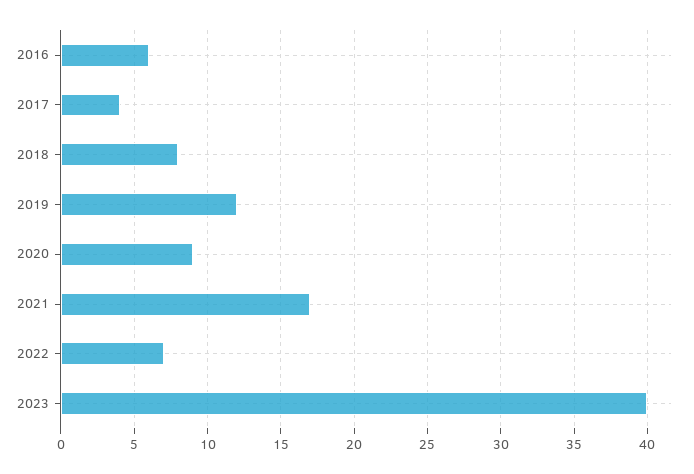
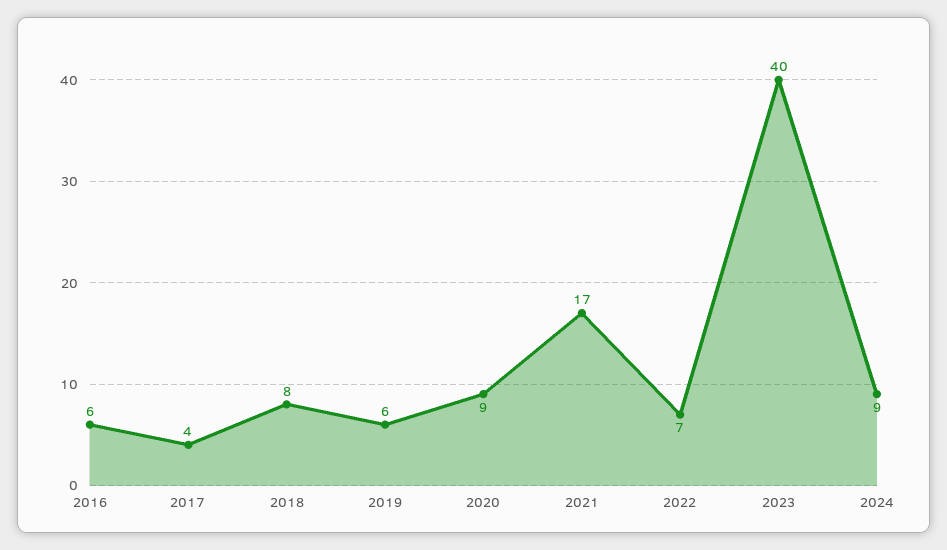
2019: 12 -> 6
2024: none -> 9

